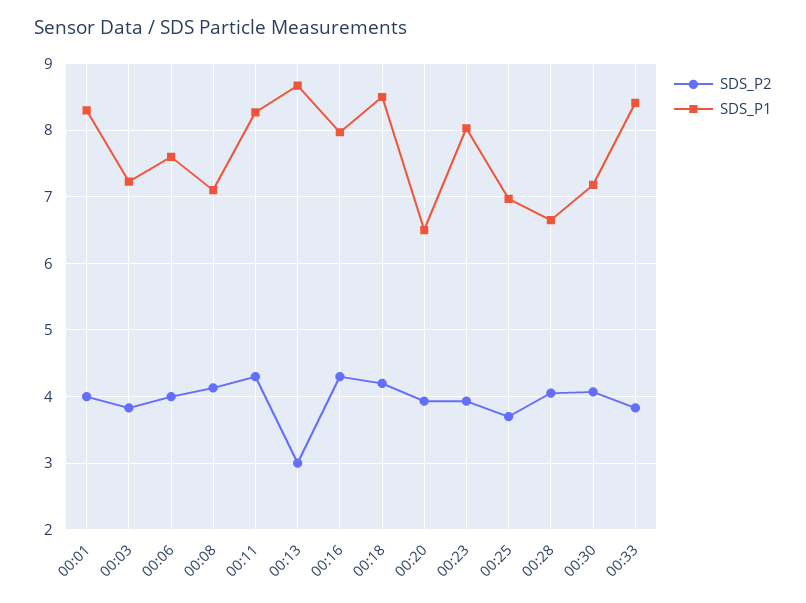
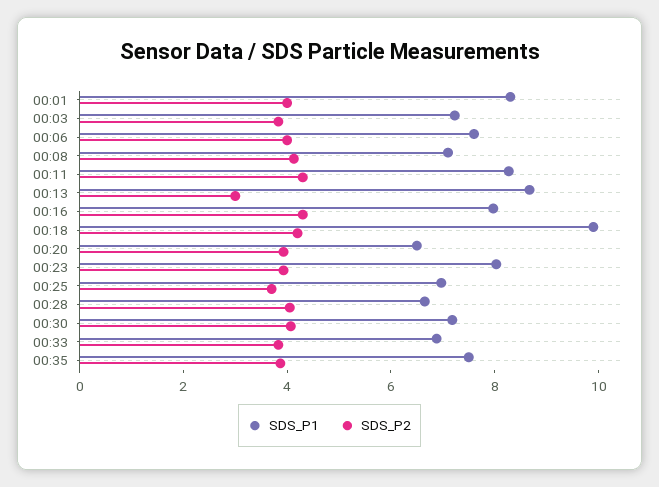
SDS_P1, 00:18: 8.5 -> 10
SDS_P1, 00:33: 8.4 -> 7
SDS_P1, 00:35: none -> 7.5
SDS_P2, 00:35: none -> 4

